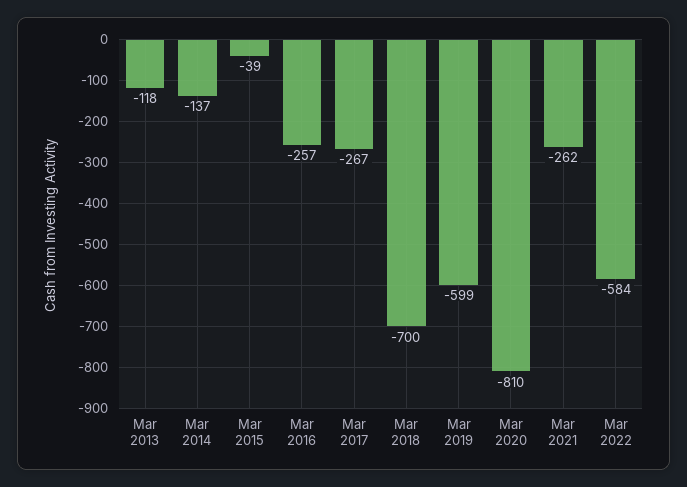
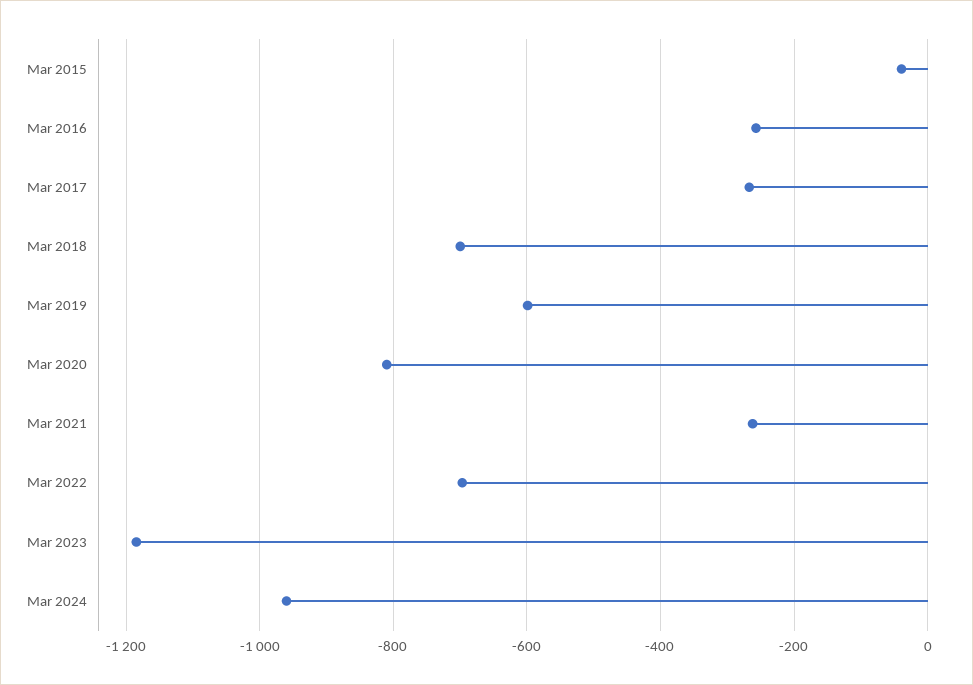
Mar 2013: -118 -> none
Mar 2014: -137 -> none
Mar 2022: -584 -> -700
Mar 2023: none -> -1180
Mar 2024: none -> -960

